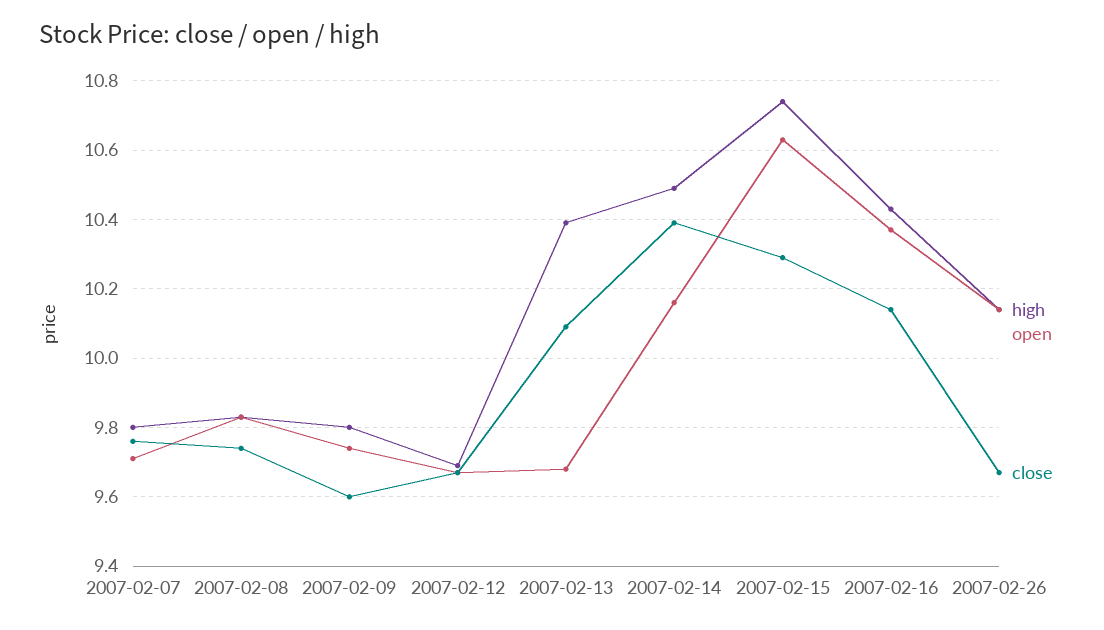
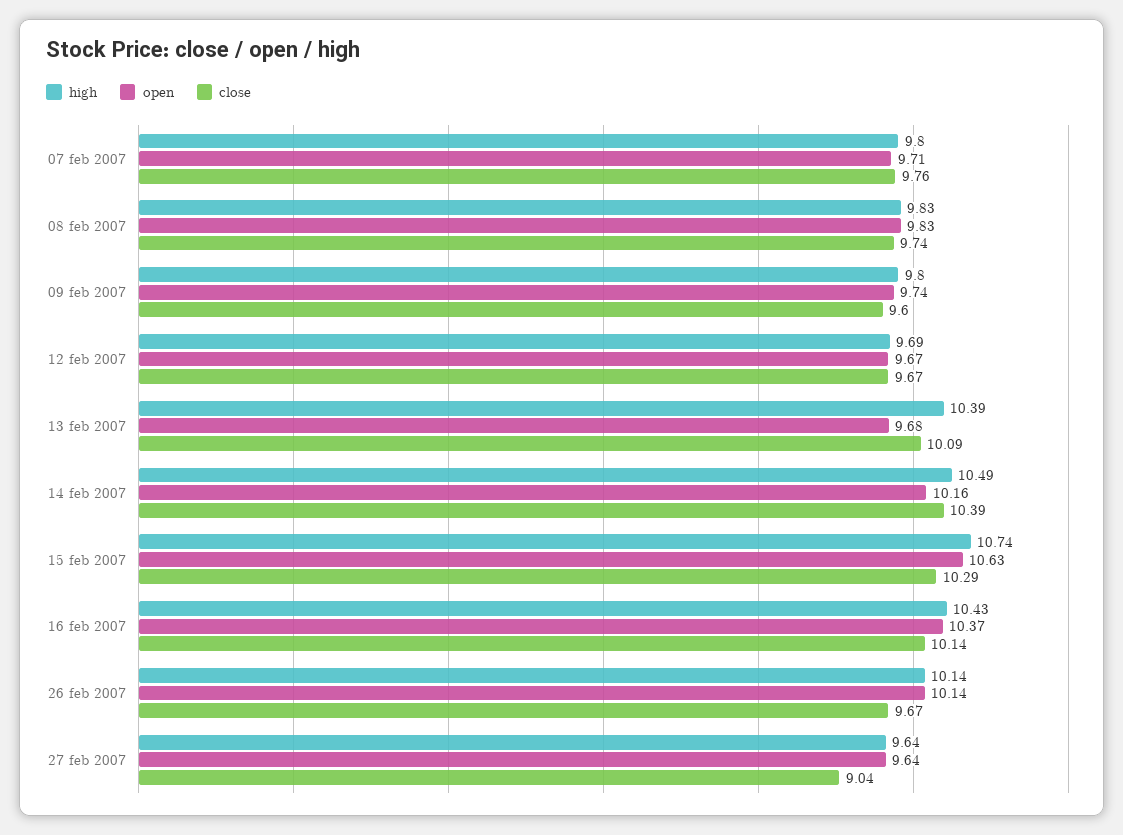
high, 27 feb 2007: none -> 9.64
open, 27 feb 2007: none -> 9.64
close, 27 feb 2007: none -> 9.04

